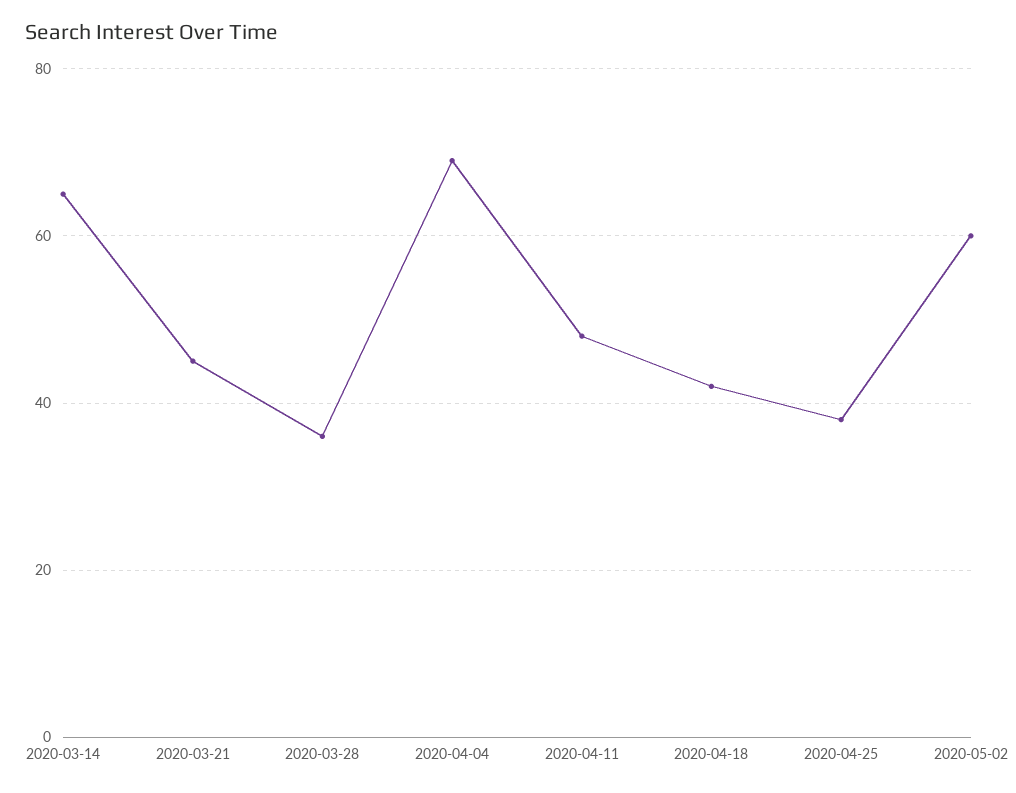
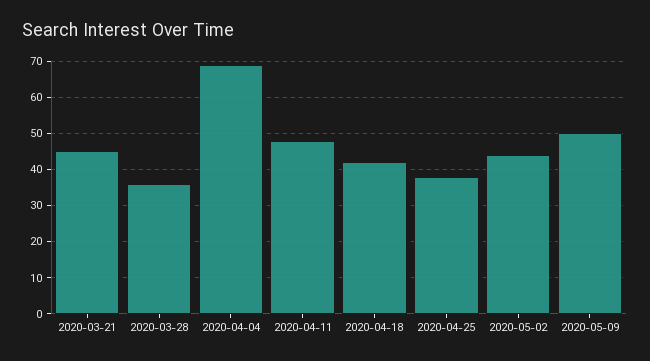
2020-03-14: 65 -> none
2020-05-02: 60 -> 45
2020-05-09: none -> 50

